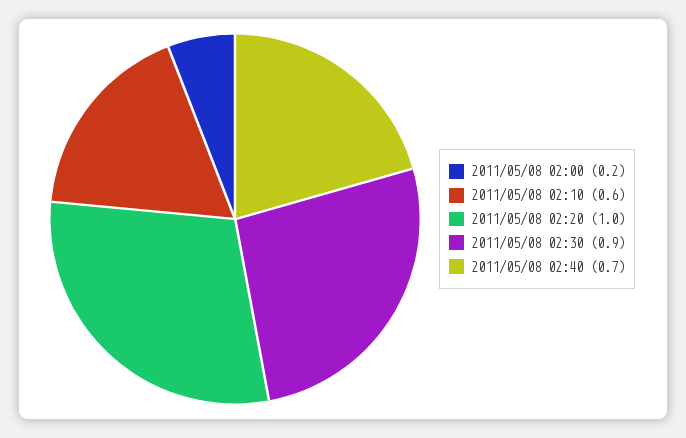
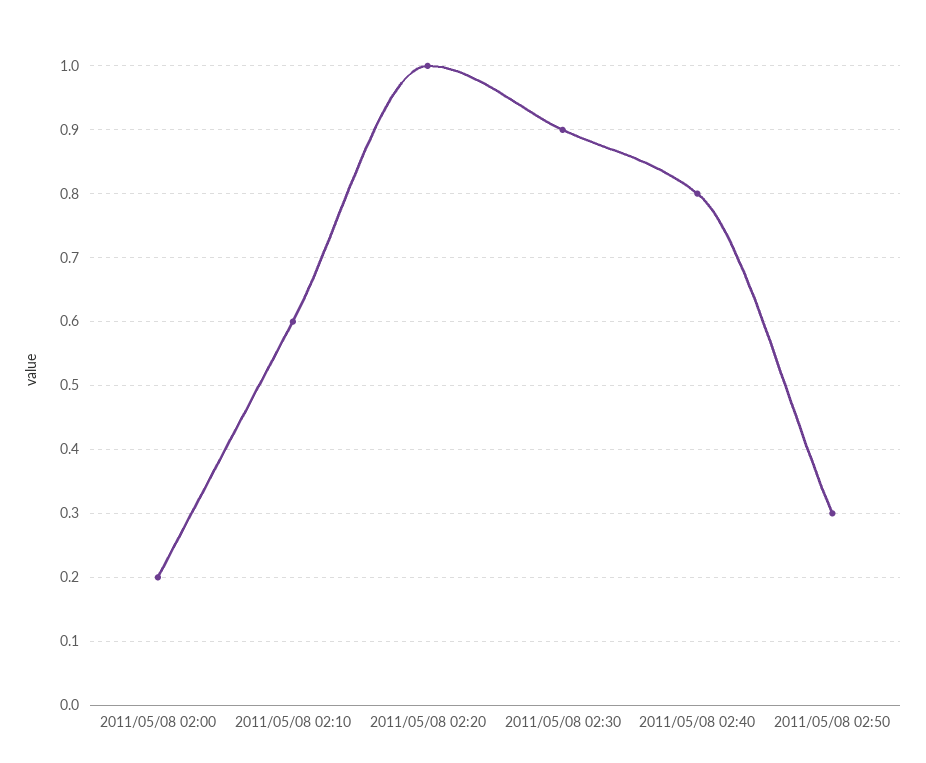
2011/05/08 02:40: 0.7 -> 0.8
2011/05/08 02:50: none -> 0.3

